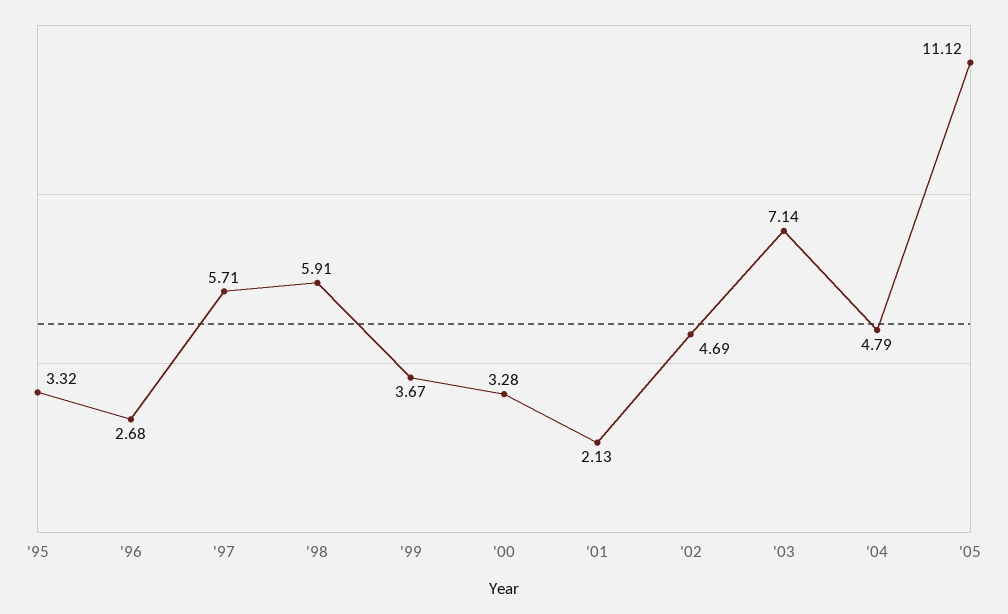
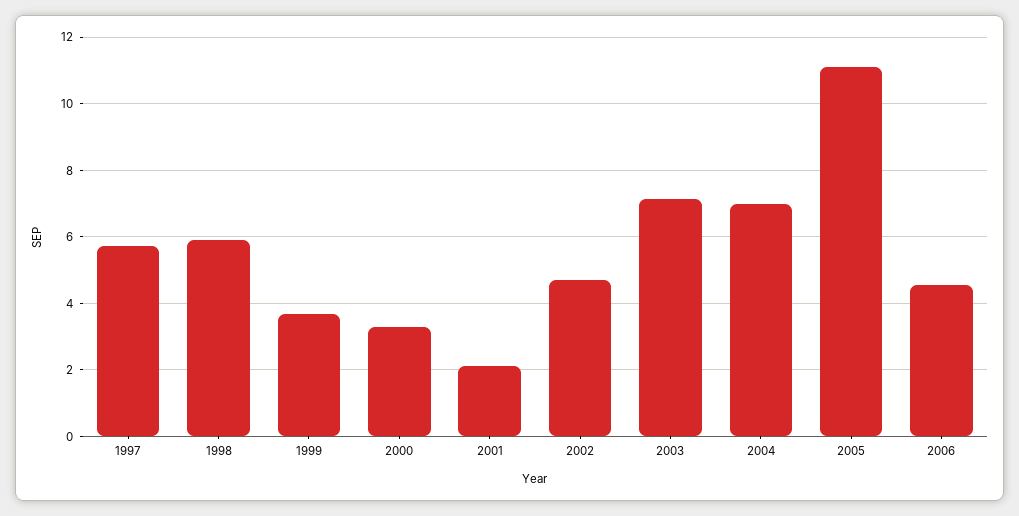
'95: 3.32 -> none
'96: 2.68 -> none
'04: 4.79 -> 7
2006: none -> 4.6

